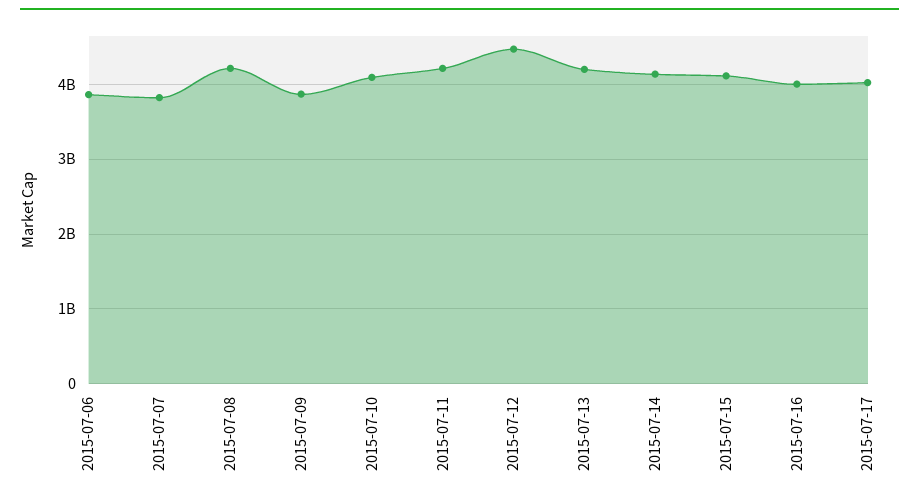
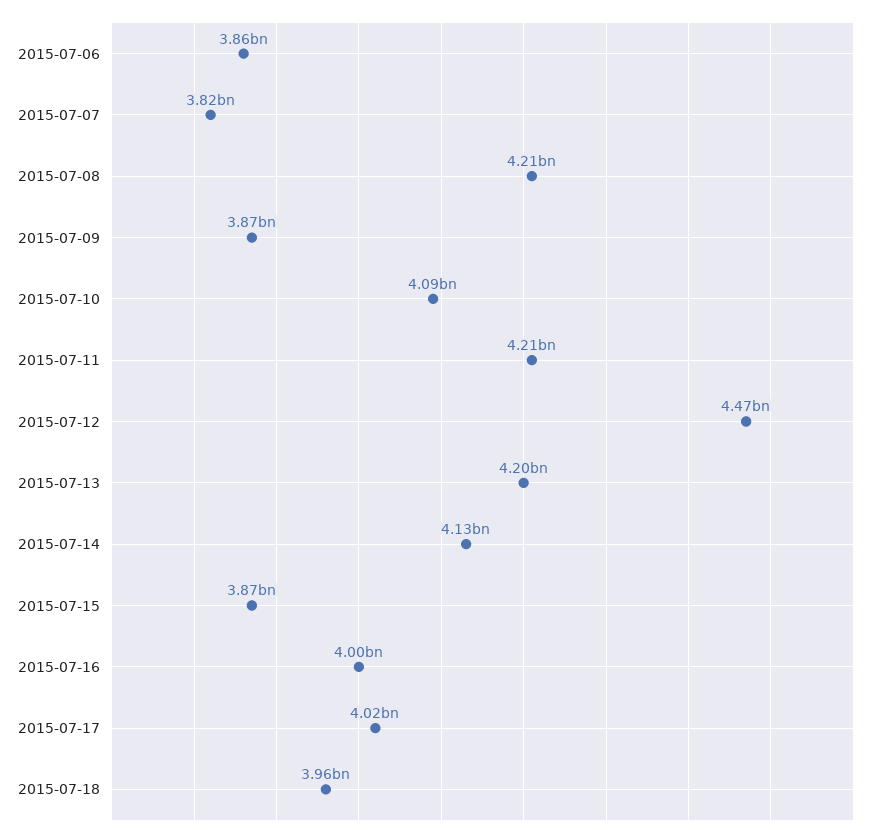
2015-07-15: 4100000000 -> 3870000000
2015-07-18: none -> 3960000000

